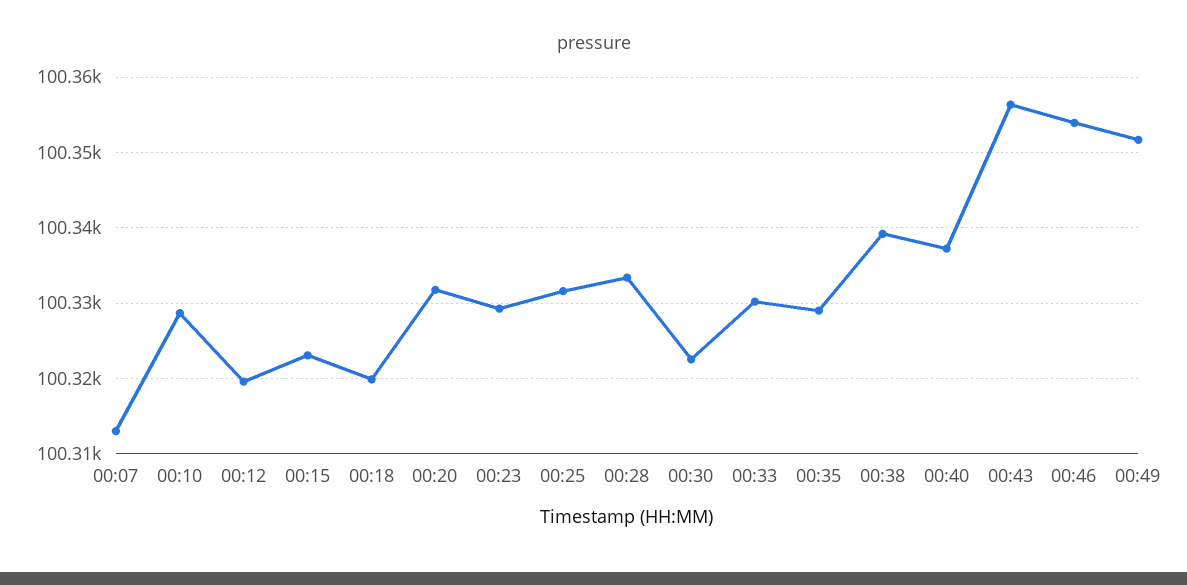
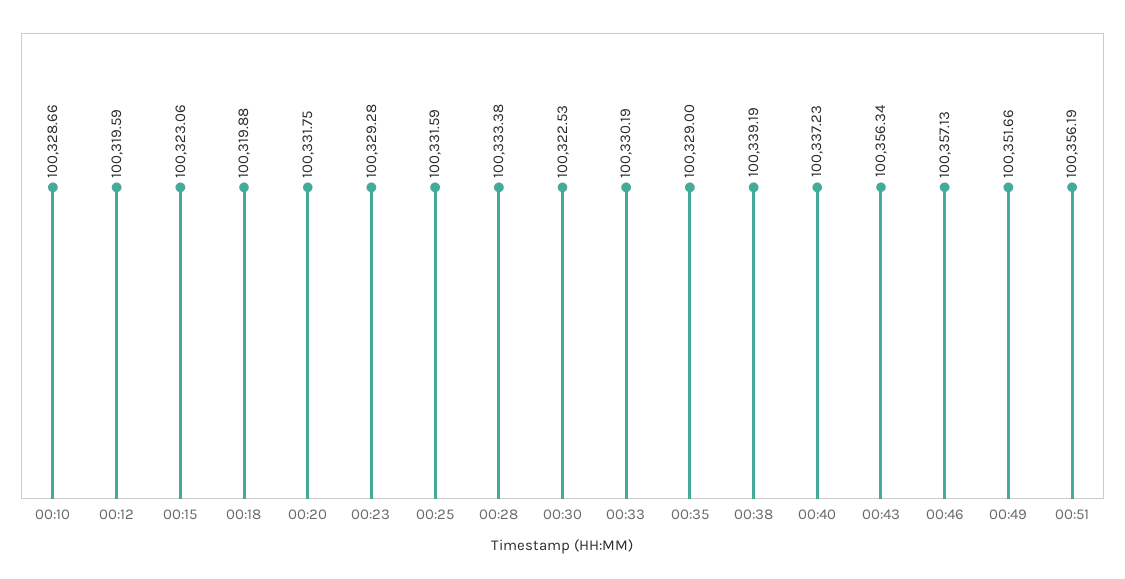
00:07: 100313 -> none
00:46: 100354 -> 100357.13
00:51: none -> 100356.19

